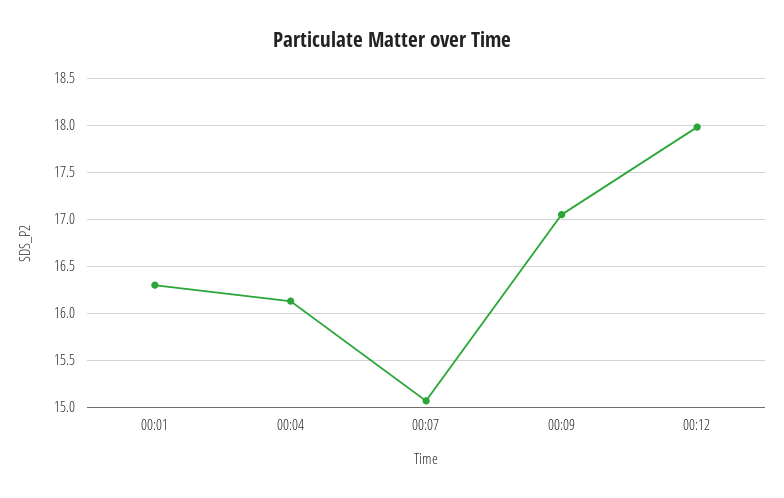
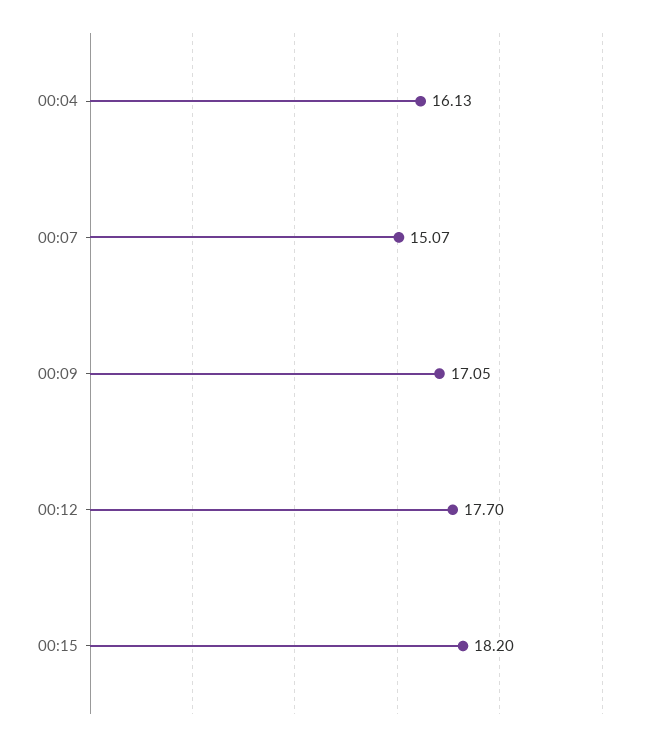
00:01: 16.3 -> none
00:12: 18 -> 17.7
00:15: none -> 18.2

